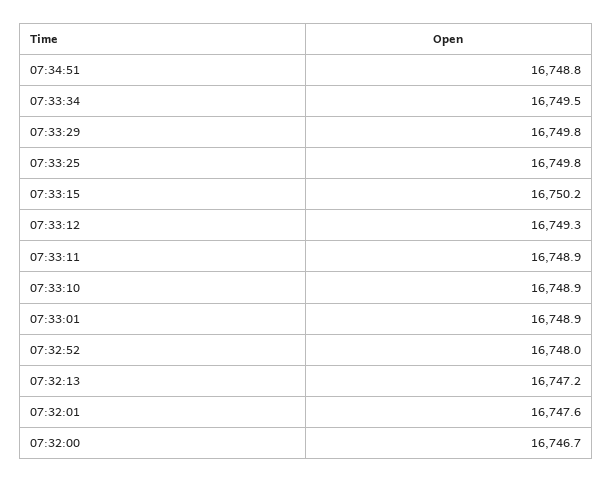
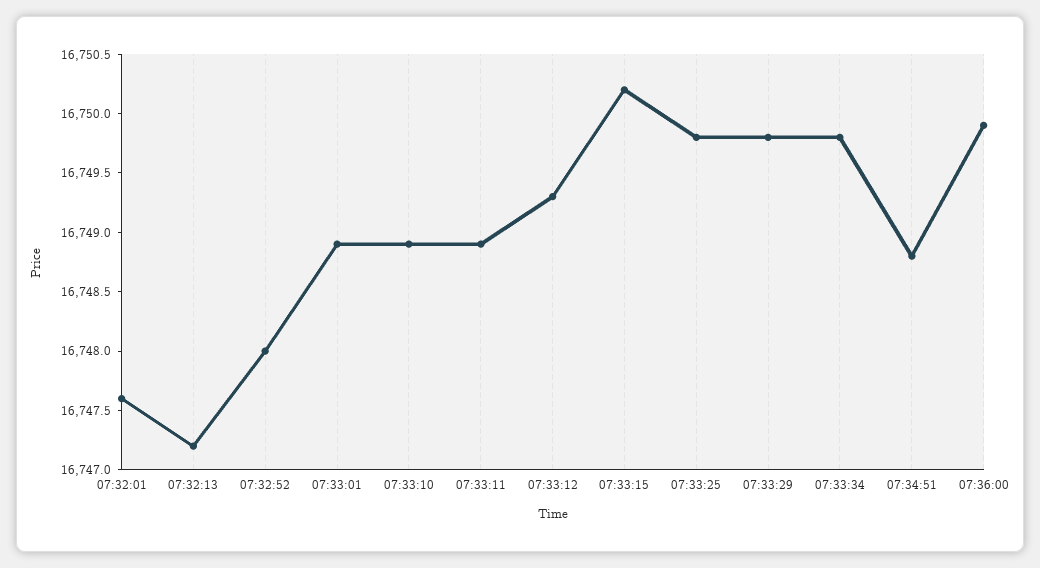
07:33:34: 16749.5 -> 16749.8
07:32:00: 16746.7 -> none
07:36:00: none -> 16749.9

